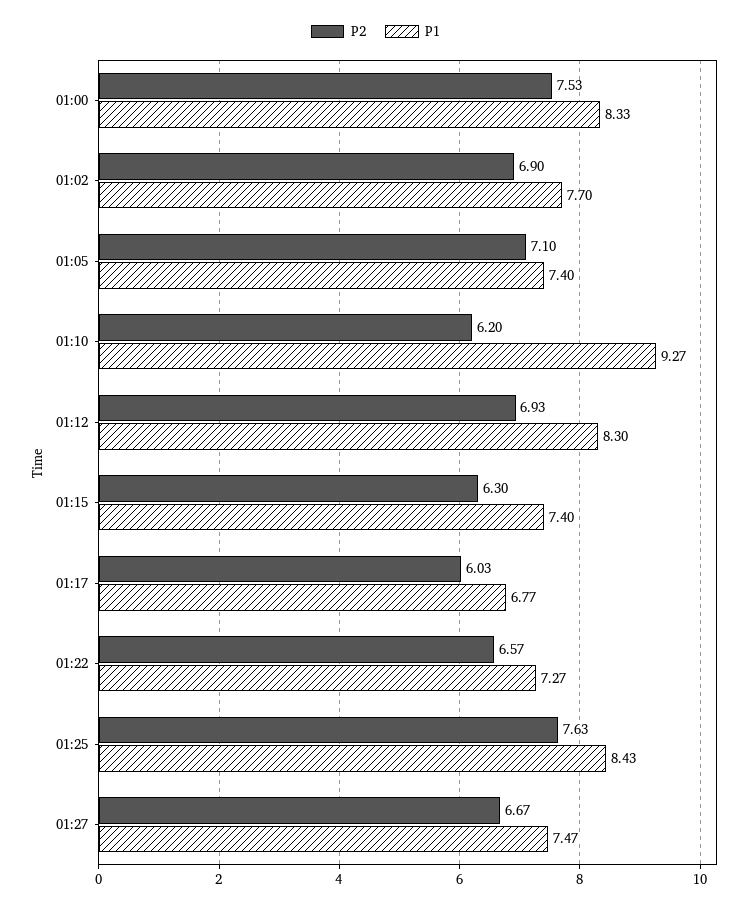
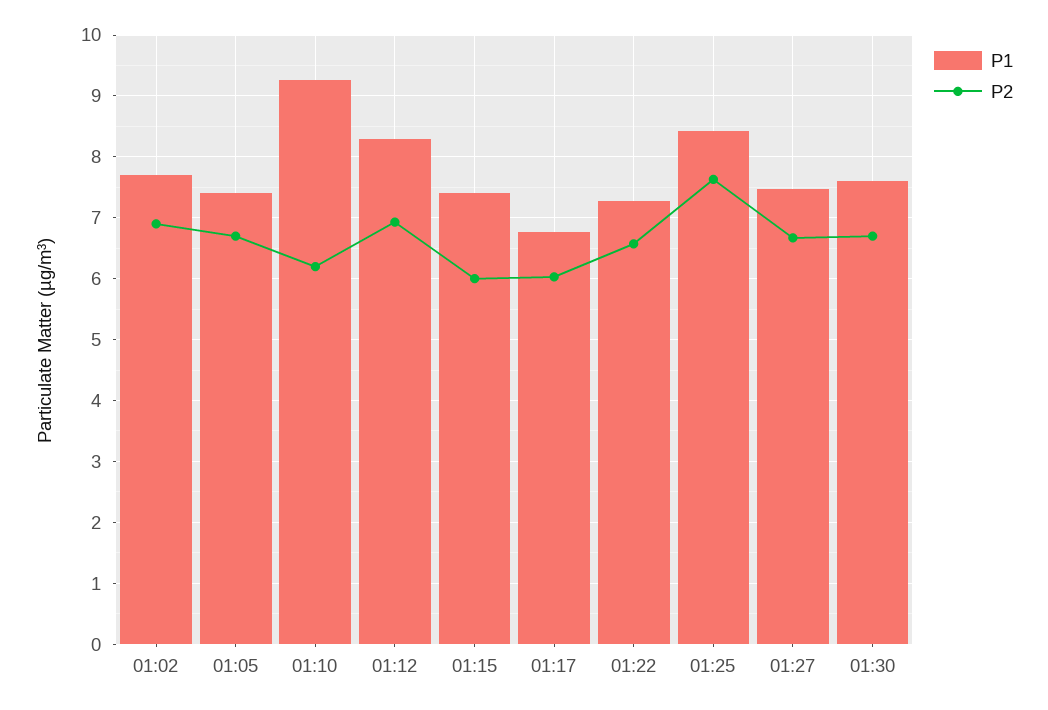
P2, 01:00: 7.53 -> none
P1, 01:00: 8.33 -> none
P2, 01:05: 7.1 -> 6.7
P2, 01:15: 6.3 -> 6
P1, 01:30: none -> 7.6
P2, 01:30: none -> 6.7

